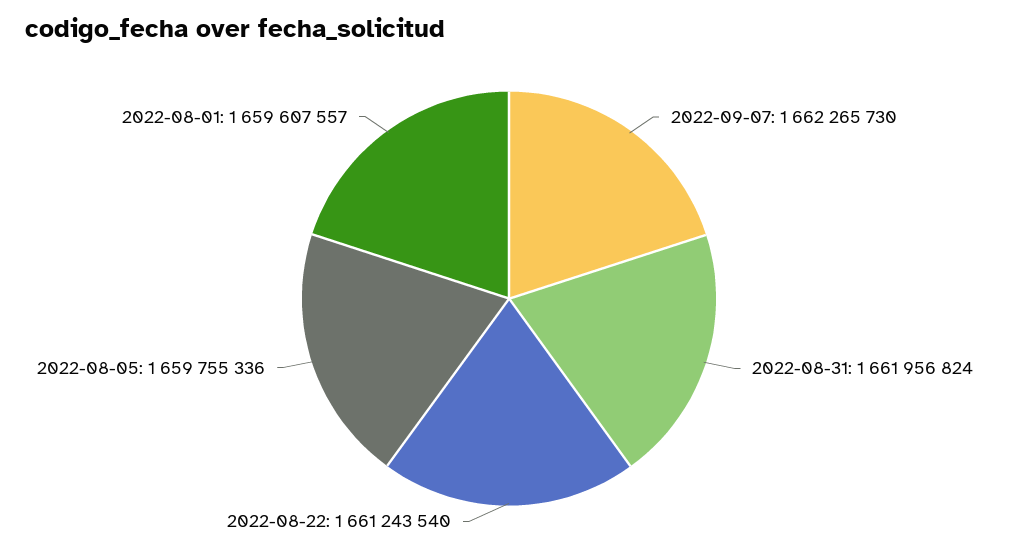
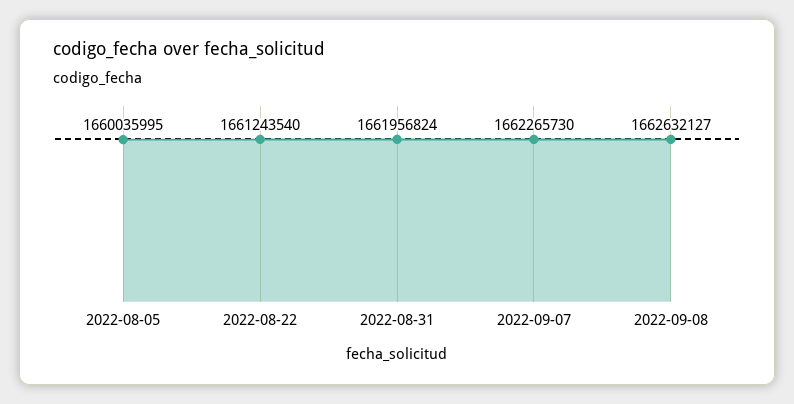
2022-08-05: 1659755336 -> 1660035995
2022-08-01: 1659607557 -> none
2022-09-08: none -> 1662632127

